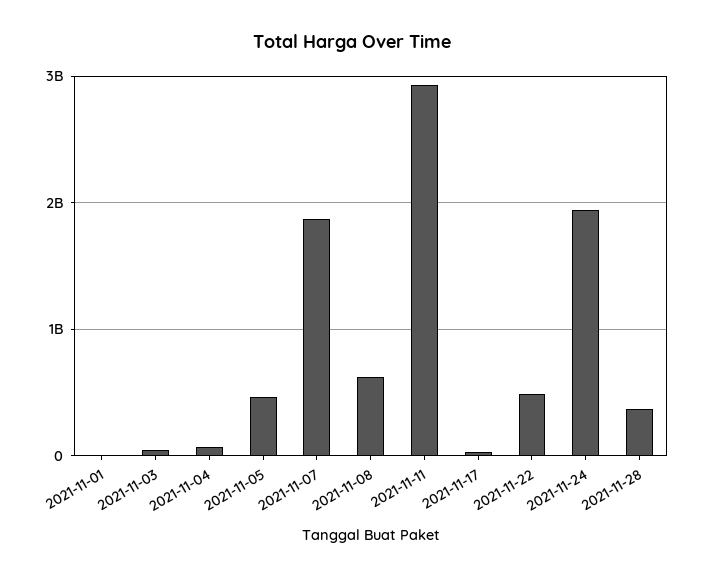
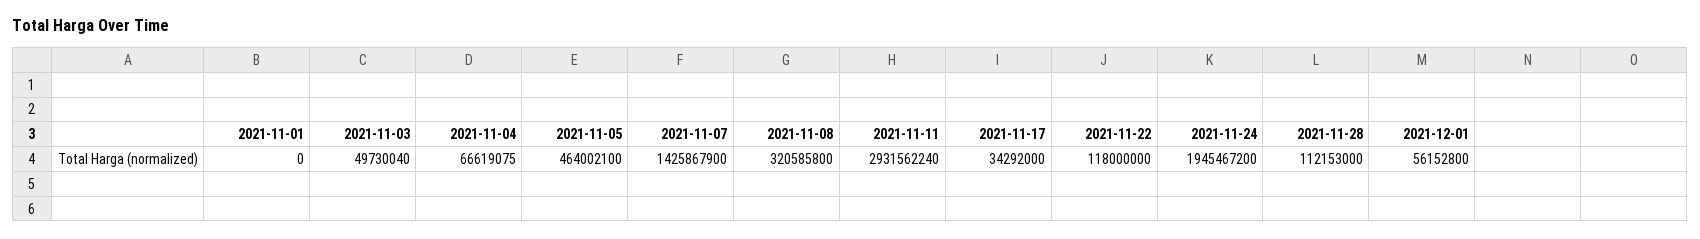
2021-11-07: 1900000000 -> 1425867900
2021-11-08: 600000000 -> 320585800
2021-11-22: 500000000 -> 118000000
2021-11-28: 400000000 -> 112153000
2021-12-01: none -> 56152800

